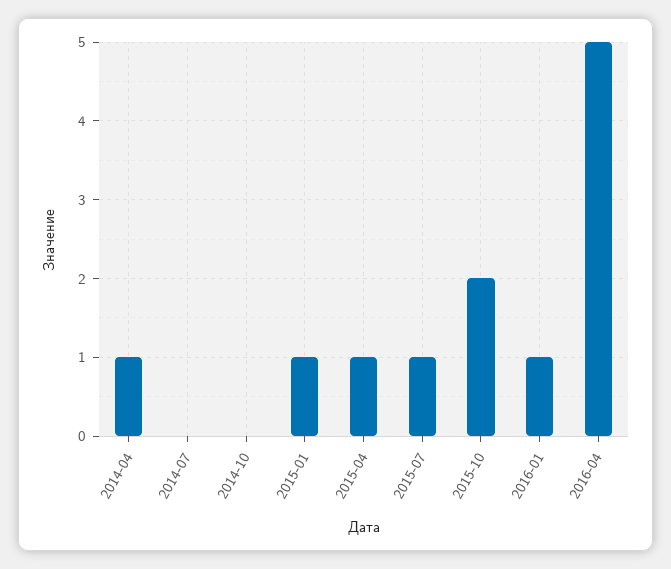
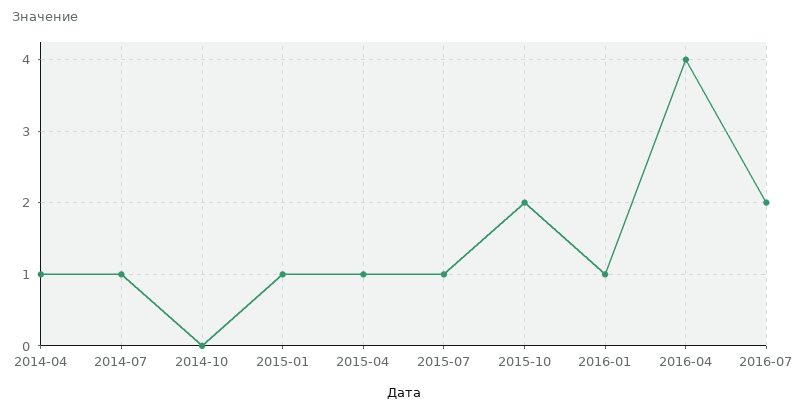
2014-07: 0 -> 1
2016-04: 5 -> 4
2016-07: none -> 2

